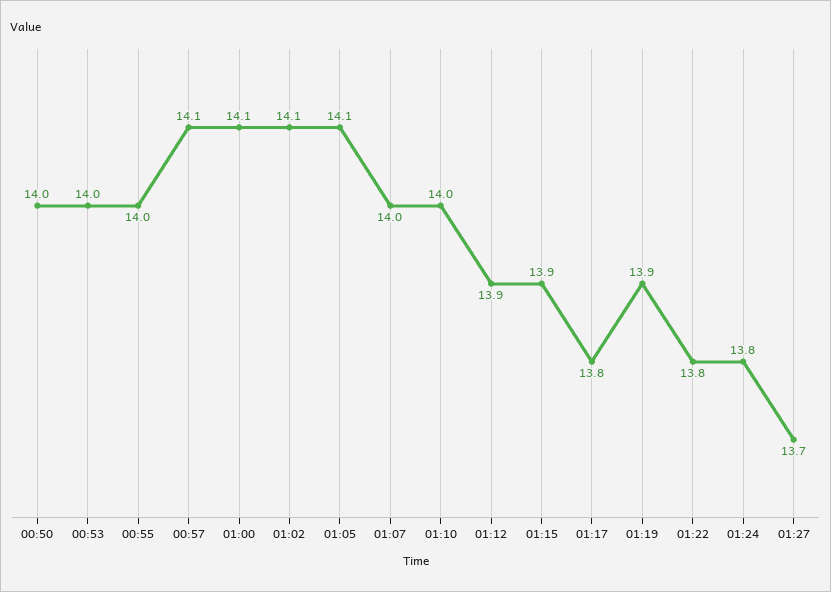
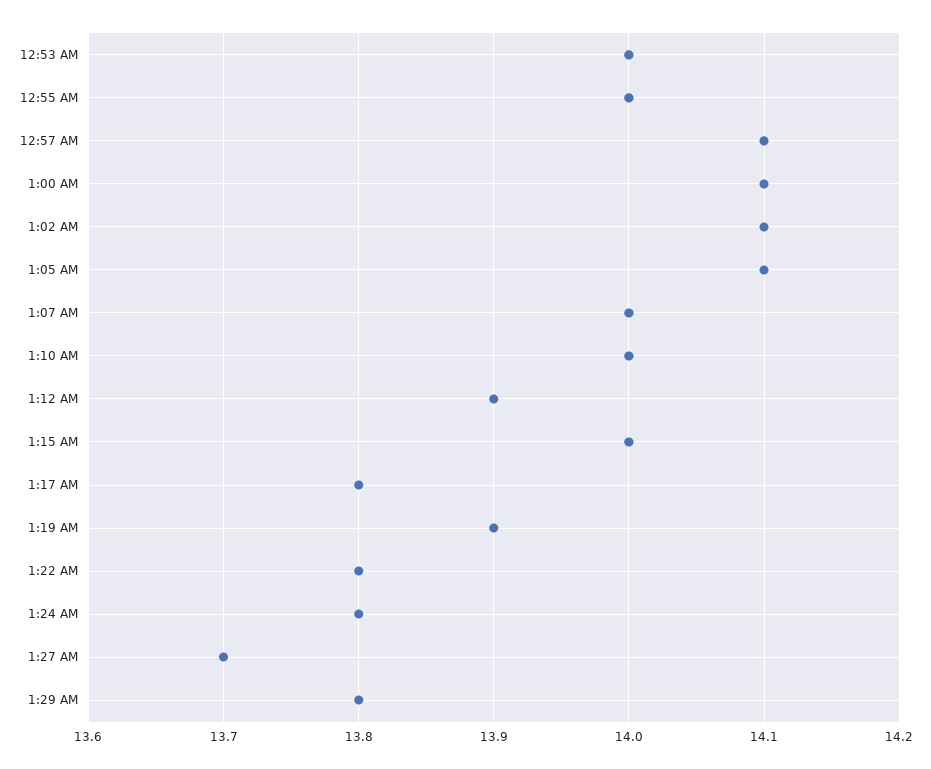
00:50: 14 -> none
01:15: 13.9 -> 14
1:29 AM: none -> 13.8

